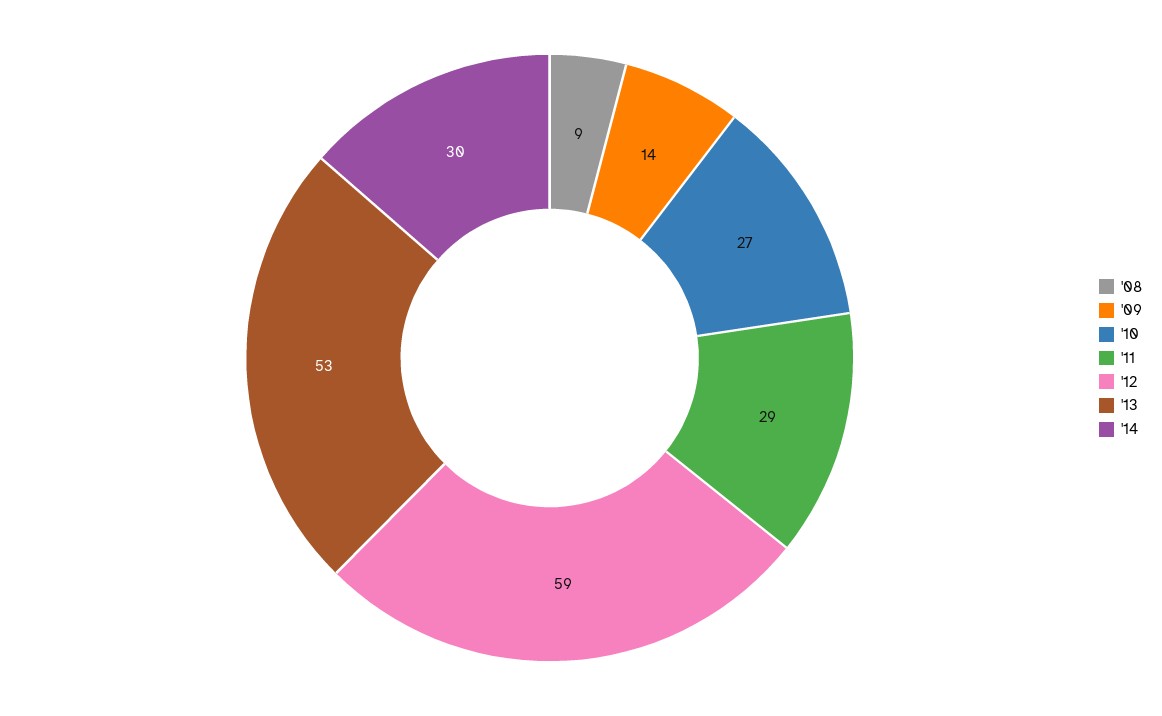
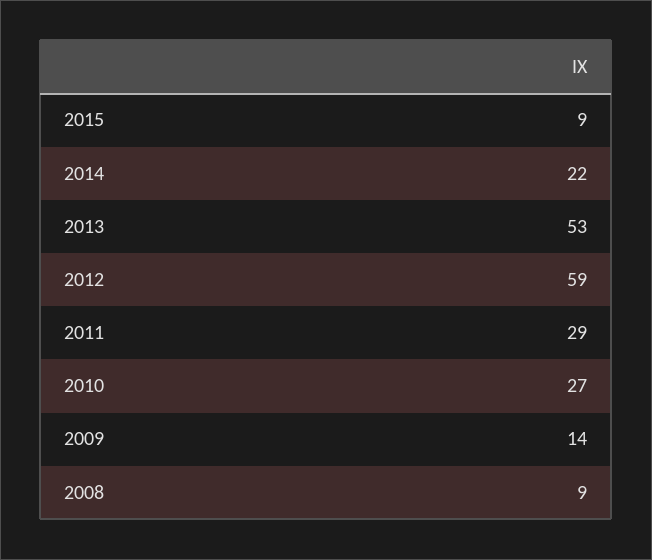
'14: 30 -> 22
2015: none -> 9

